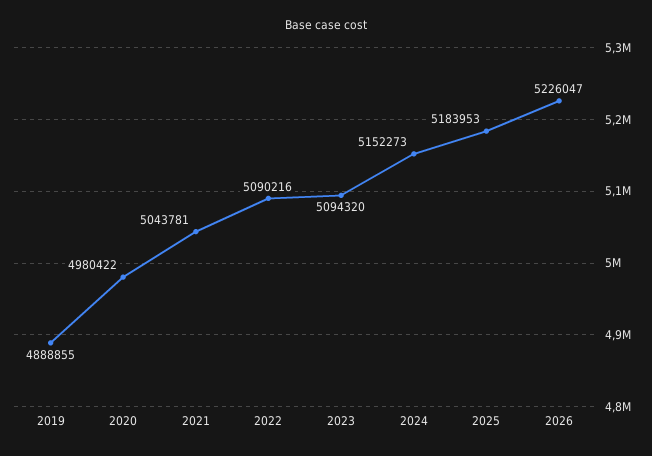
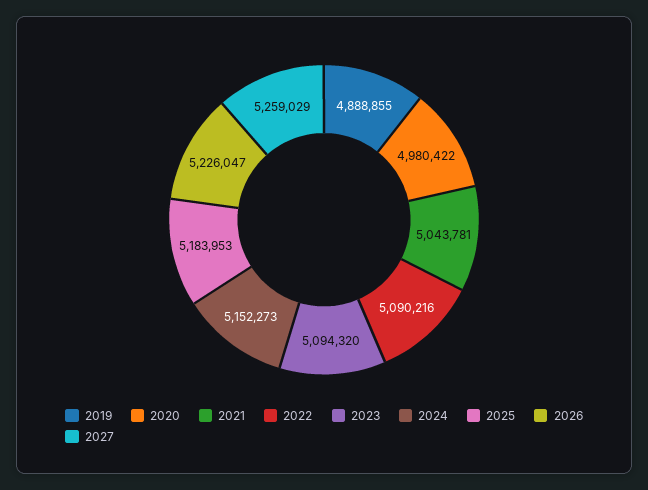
2027: none -> 5259029

